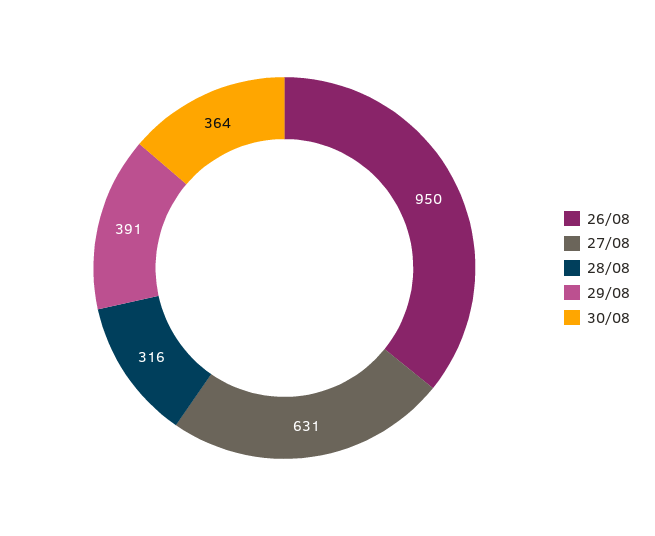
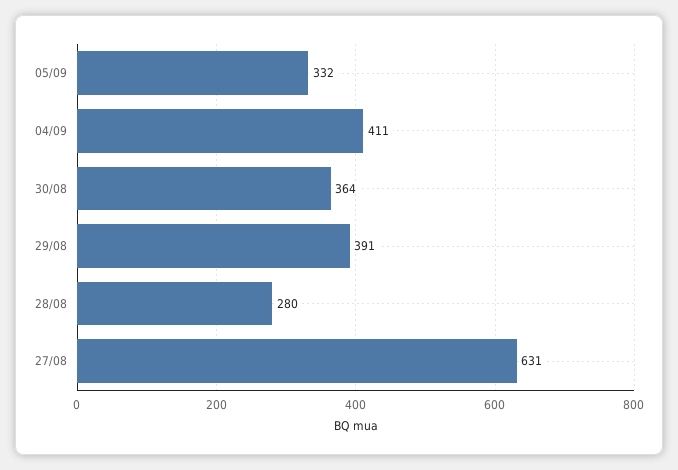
26/08: 950 -> none
28/08: 316 -> 280
05/09: none -> 332
04/09: none -> 411

